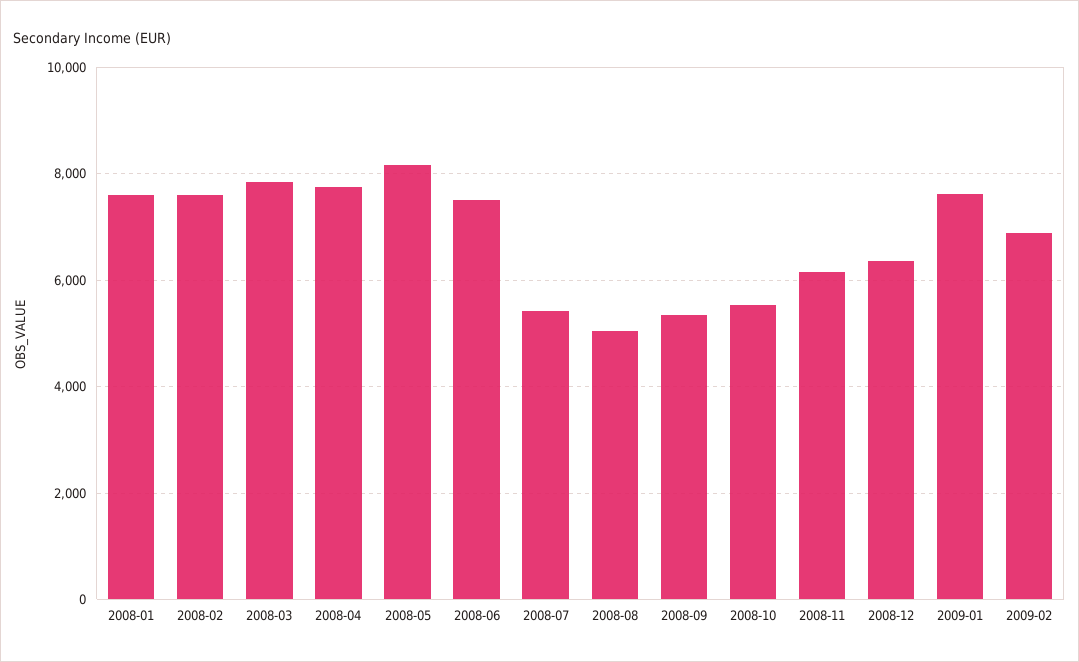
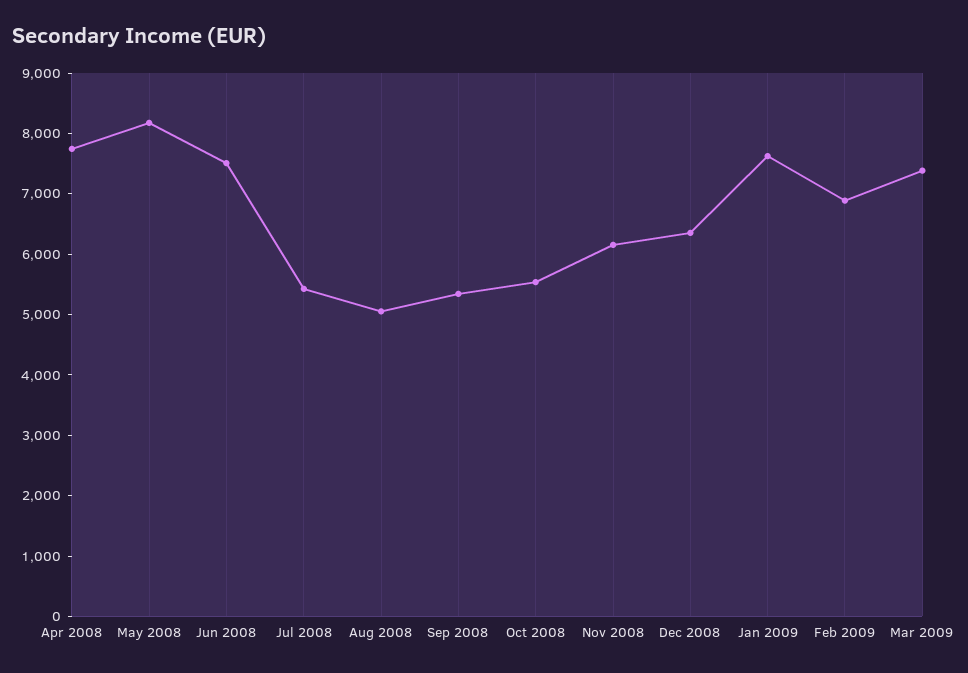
2008-01: 7600 -> none
2008-02: 7600 -> none
2008-03: 7800 -> none
Mar 2009: none -> 7400

